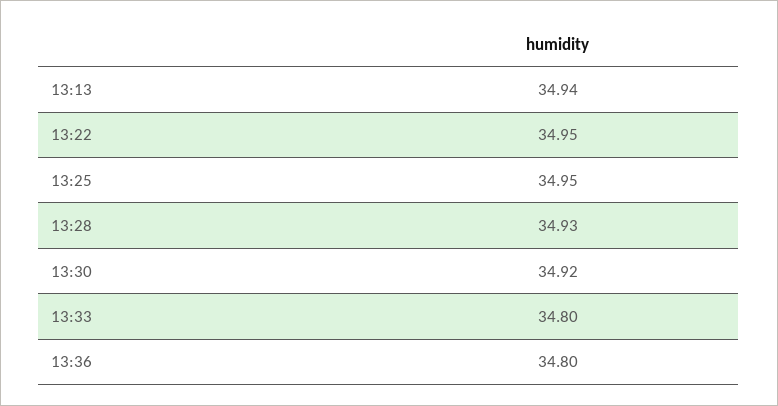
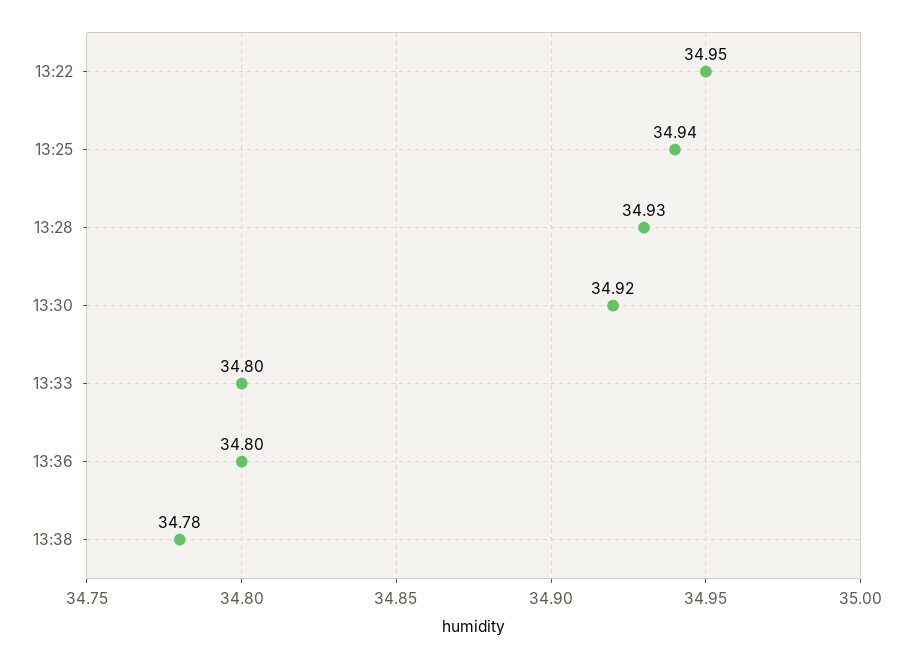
13:13: 34.94 -> none
13:25: 34.95 -> 34.94
13:38: none -> 34.78

